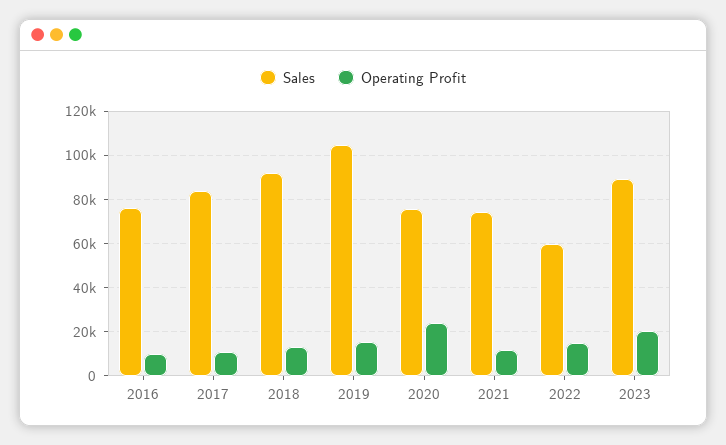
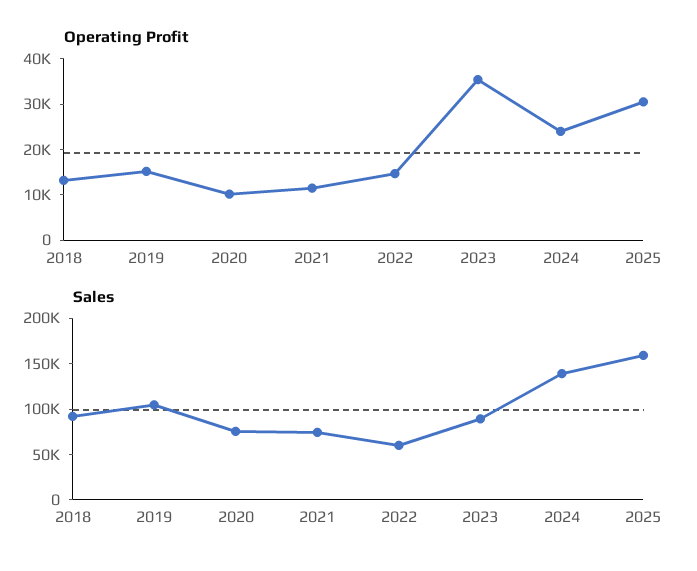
Sales, 2016: 75000 -> none
Operating Profit, 2016: 10000 -> none
Sales, 2017: 85000 -> none
Operating Profit, 2017: 10000 -> none
Operating Profit, 2020: 25000 -> 10000
Operating Profit, 2023: 20000 -> 36000
Operating Profit, 2024: none -> 24000
Operating Profit, 2025: none -> 30000
Sales, 2024: none -> 140000
Sales, 2025: none -> 160000

